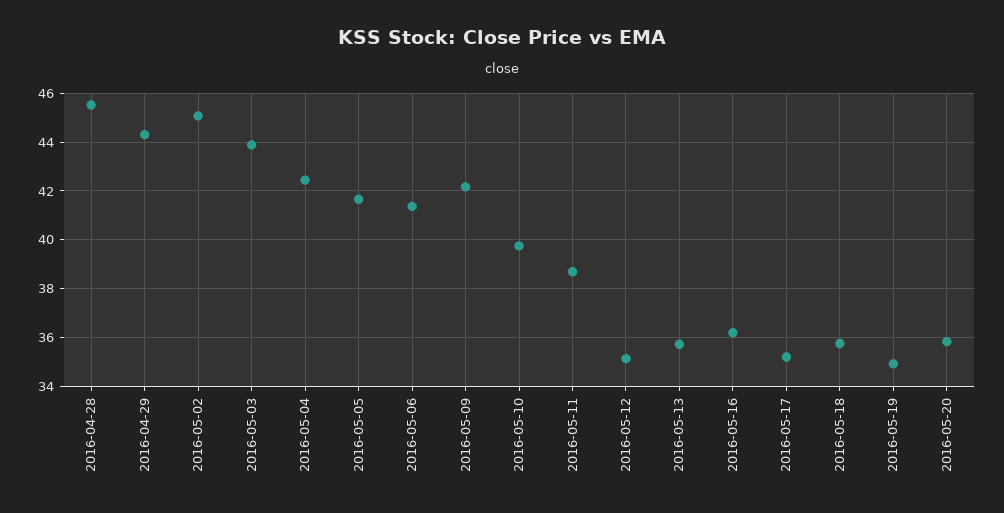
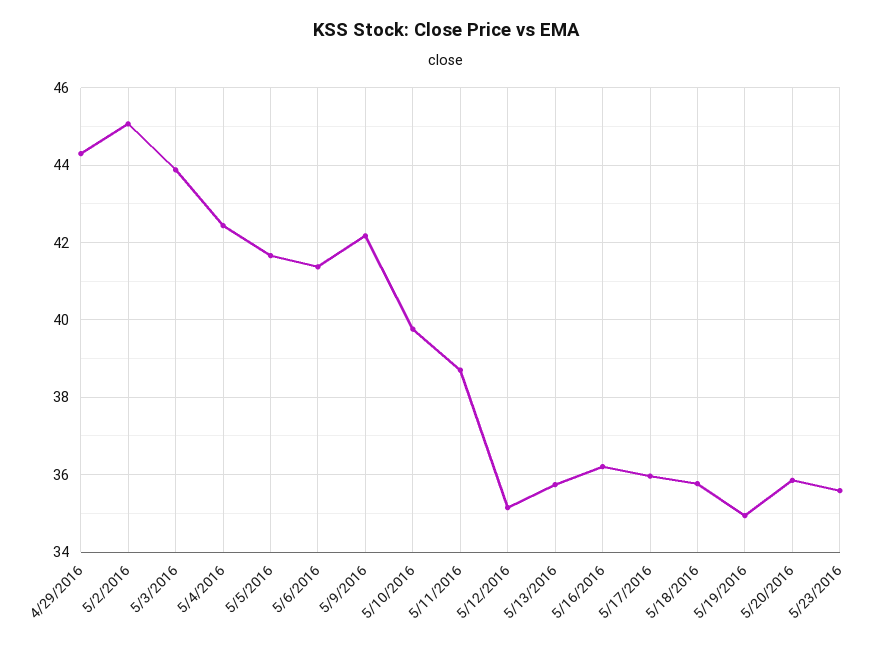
2016-04-28: 45.5 -> none
2016-05-17: 35.25 -> 36
5/23/2016: none -> 35.6

